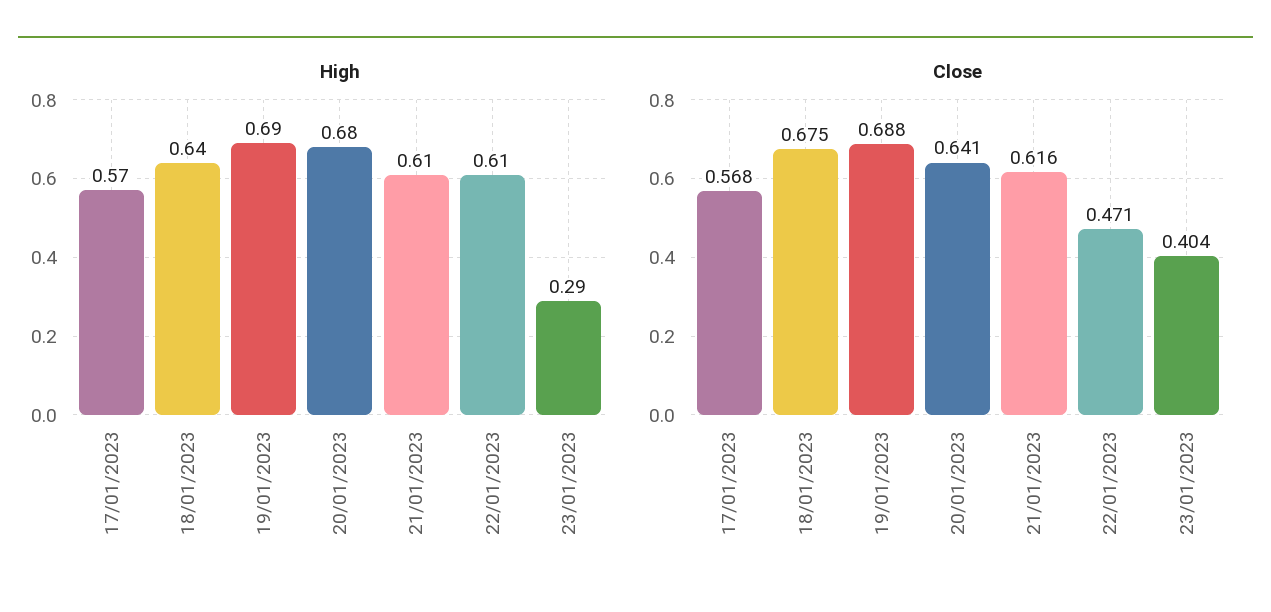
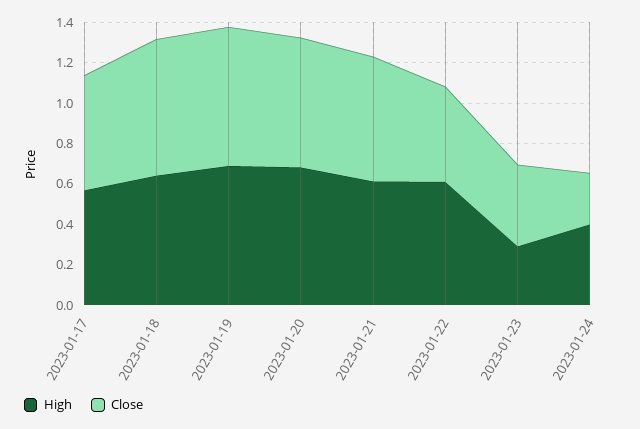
High, 2023-01-24: none -> 0.4
Close, 2023-01-24: none -> 0.25

